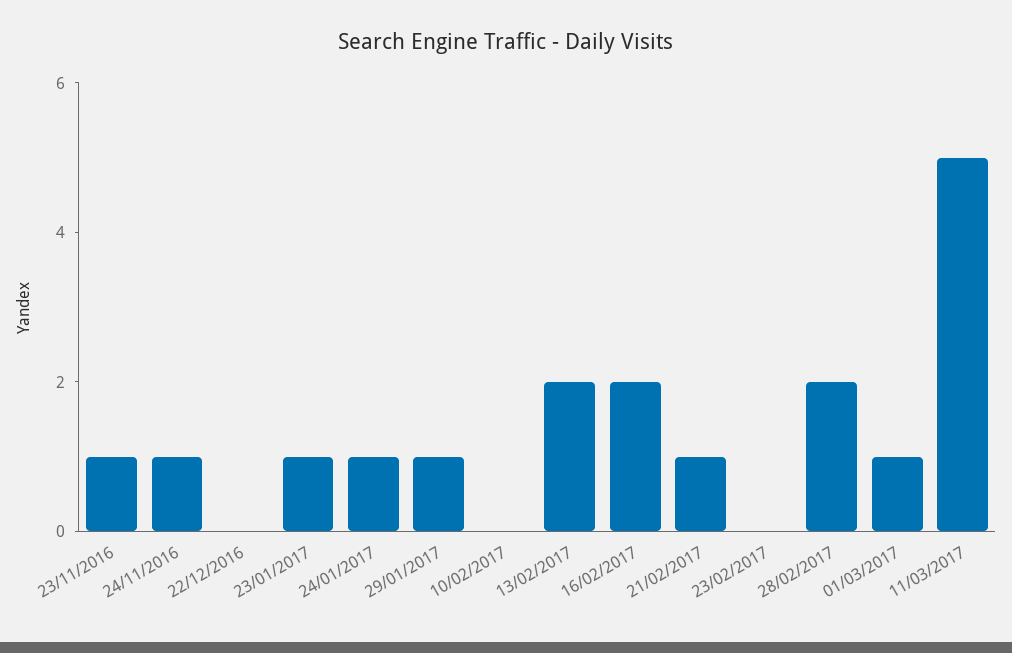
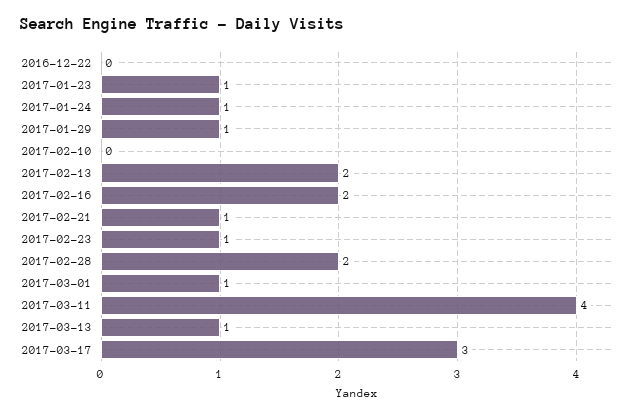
23/11/2016: 1 -> none
24/11/2016: 1 -> none
23/02/2017: 0 -> 1
11/03/2017: 5 -> 4
2017-03-13: none -> 1
2017-03-17: none -> 3

